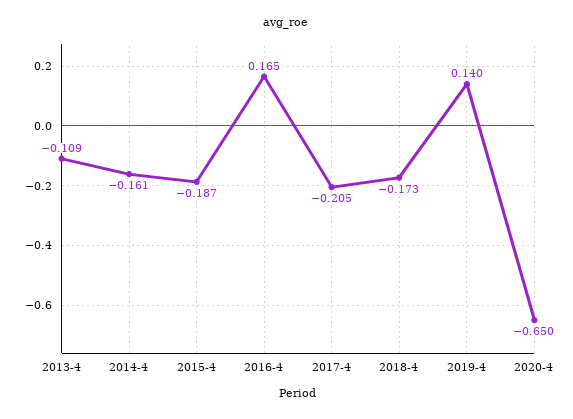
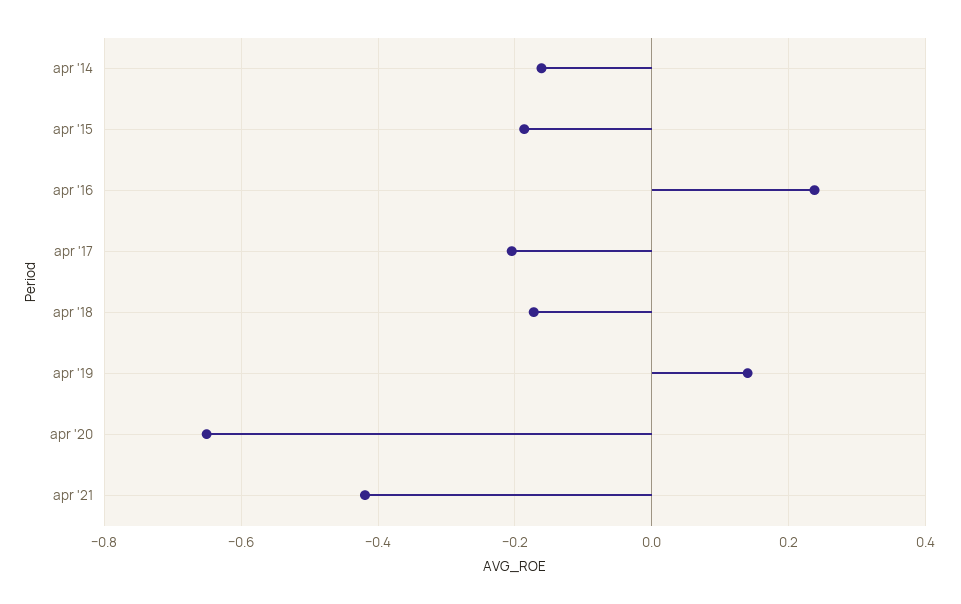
2013-4: -0.109 -> none
2016-4: 0.165 -> 0.24
apr '21: none -> -0.42

